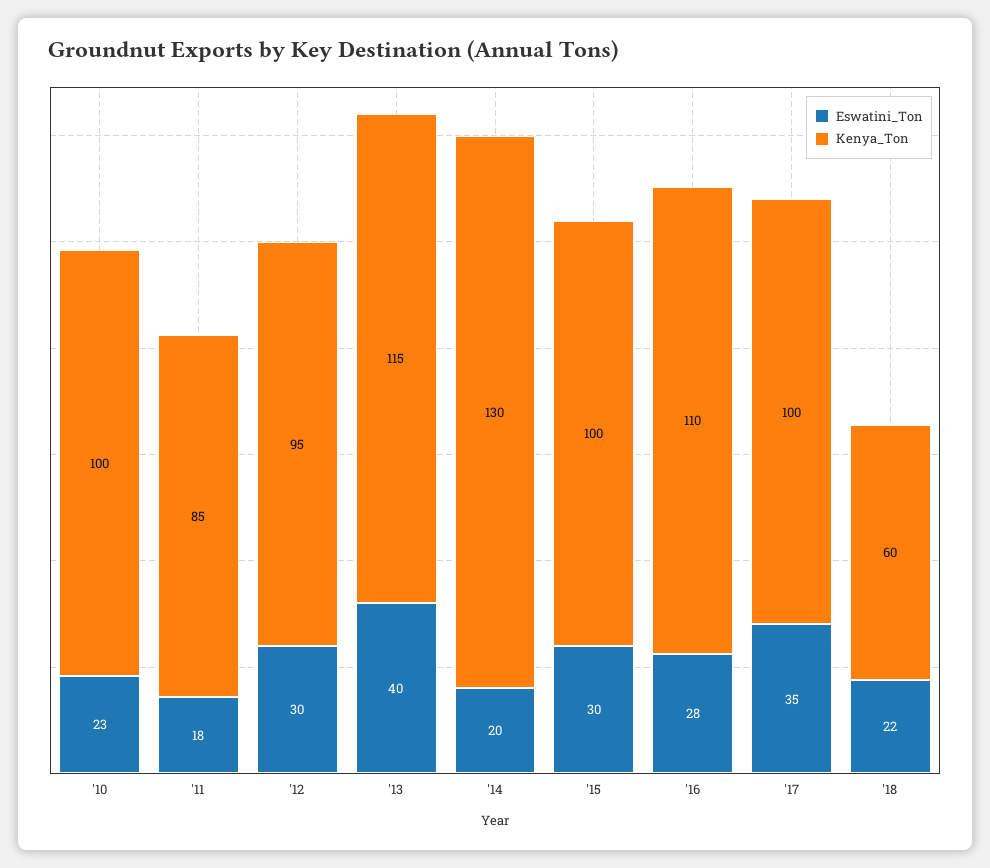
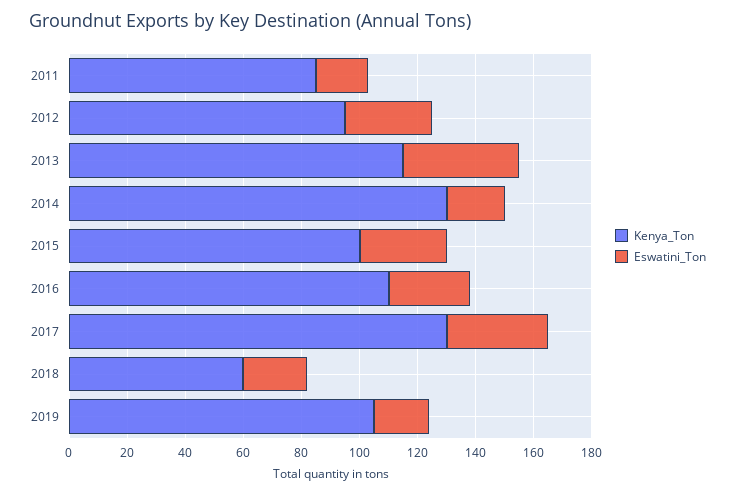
Eswatini_Ton, '10: 23 -> none
Kenya_Ton, '10: 100 -> none
Kenya_Ton, '17: 100 -> 130
Kenya_Ton, 2019: none -> 105
Eswatini_Ton, 2019: none -> 20

